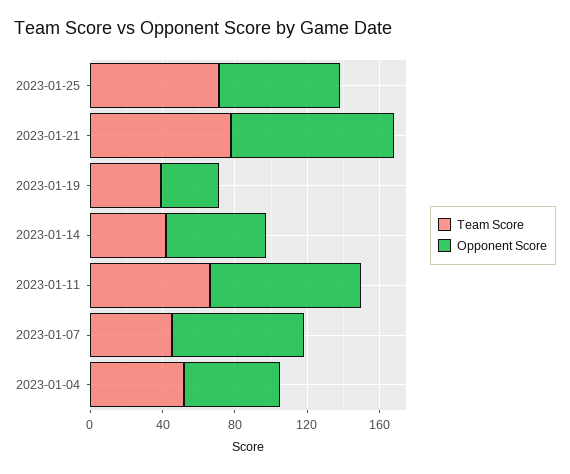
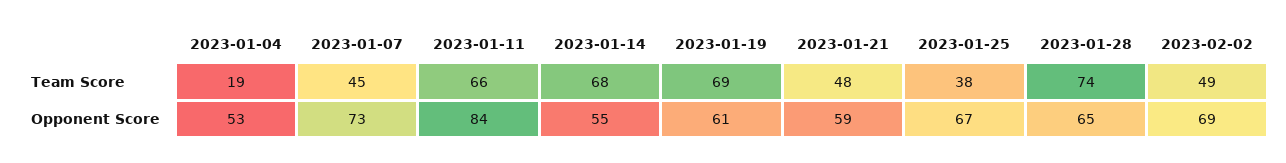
Team Score, 2023-01-25: 70 -> 38
Team Score, 2023-01-21: 80 -> 48
Opponent Score, 2023-01-21: 90 -> 59
Team Score, 2023-01-19: 40 -> 69
Opponent Score, 2023-01-19: 30 -> 61
Team Score, 2023-01-14: 40 -> 68
Team Score, 2023-01-04: 50 -> 19
Team Score, 2023-01-28: none -> 74
Team Score, 2023-02-02: none -> 49
Opponent Score, 2023-01-28: none -> 65
Opponent Score, 2023-02-02: none -> 69

